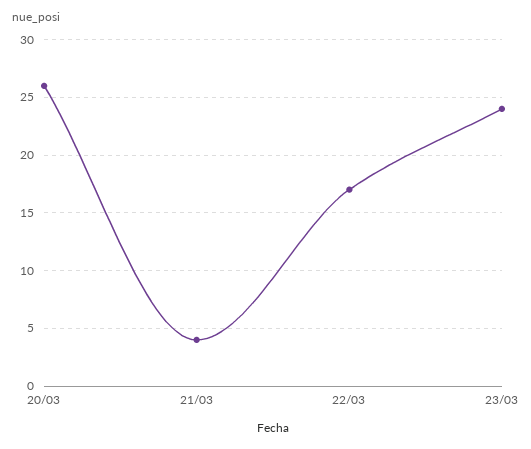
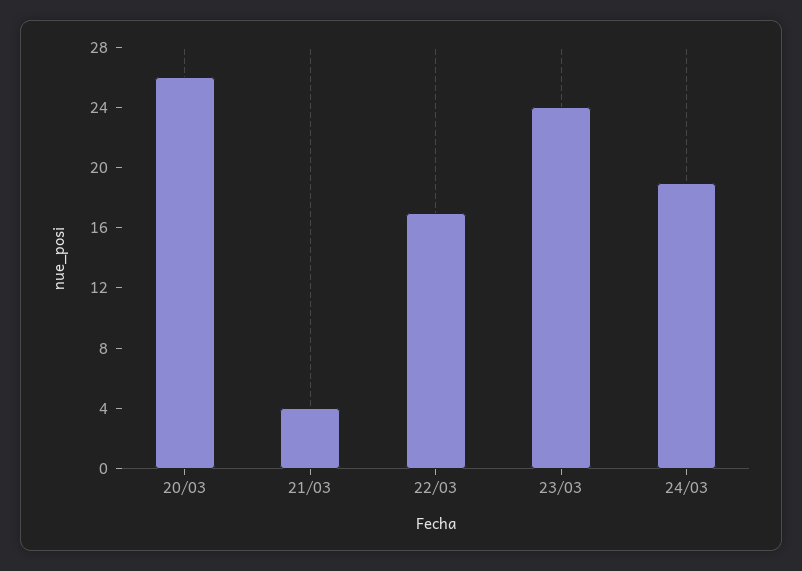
24/03: none -> 19

